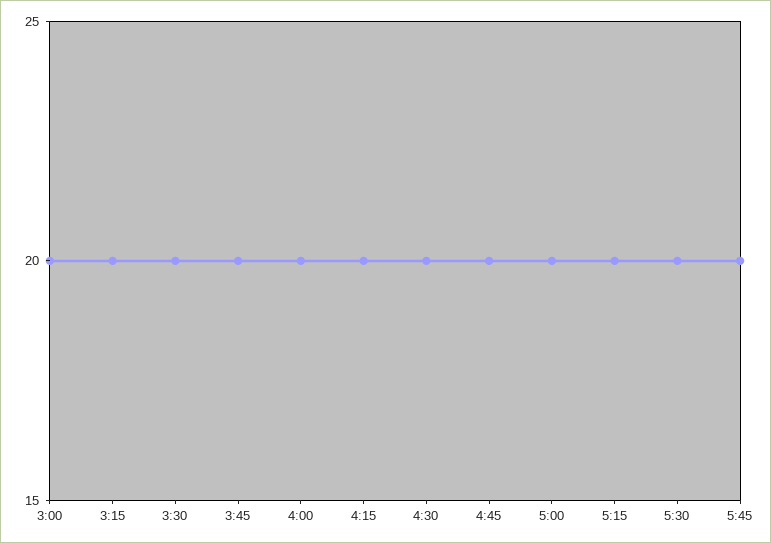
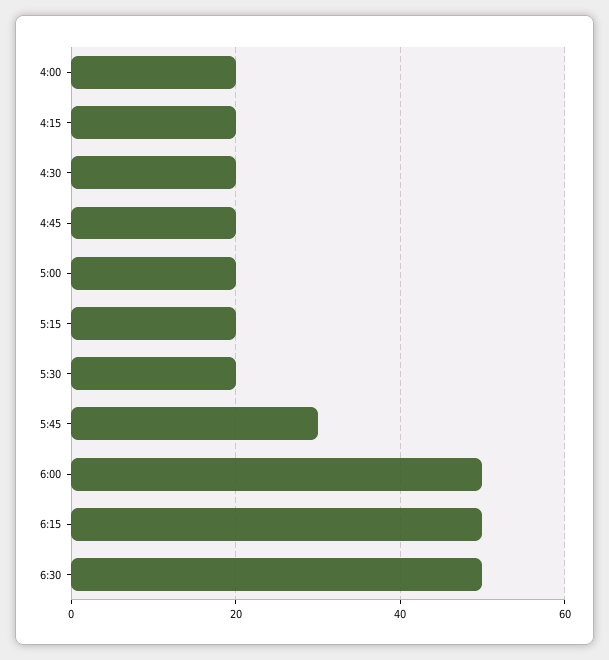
3:00: 20 -> none
3:15: 20 -> none
3:30: 20 -> none
3:45: 20 -> none
5:45: 20 -> 30
6:00: none -> 50
6:15: none -> 50
6:30: none -> 50

